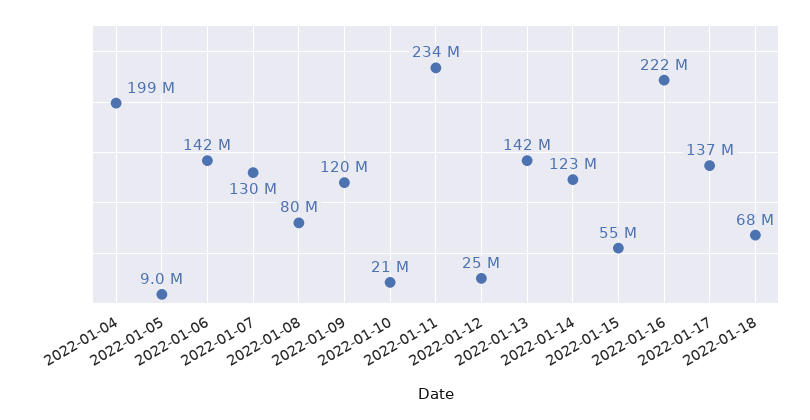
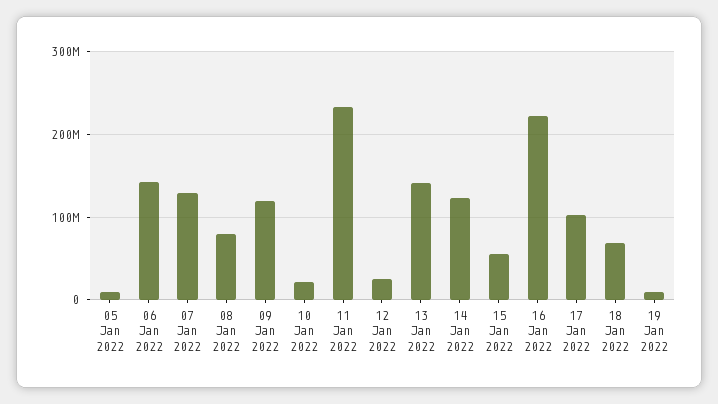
2022-01-04: 199000000 -> none
2022-01-17: 137000000 -> 100000000
19 Jan 2022: none -> 10000000

